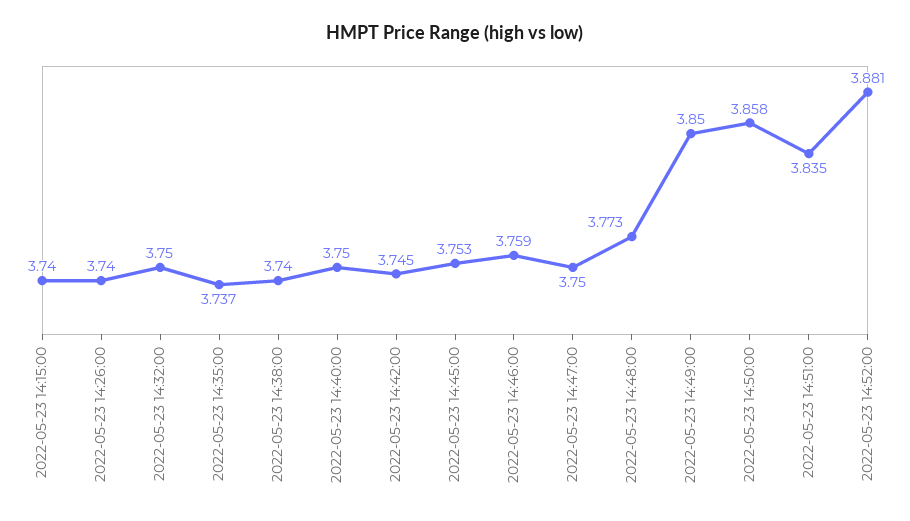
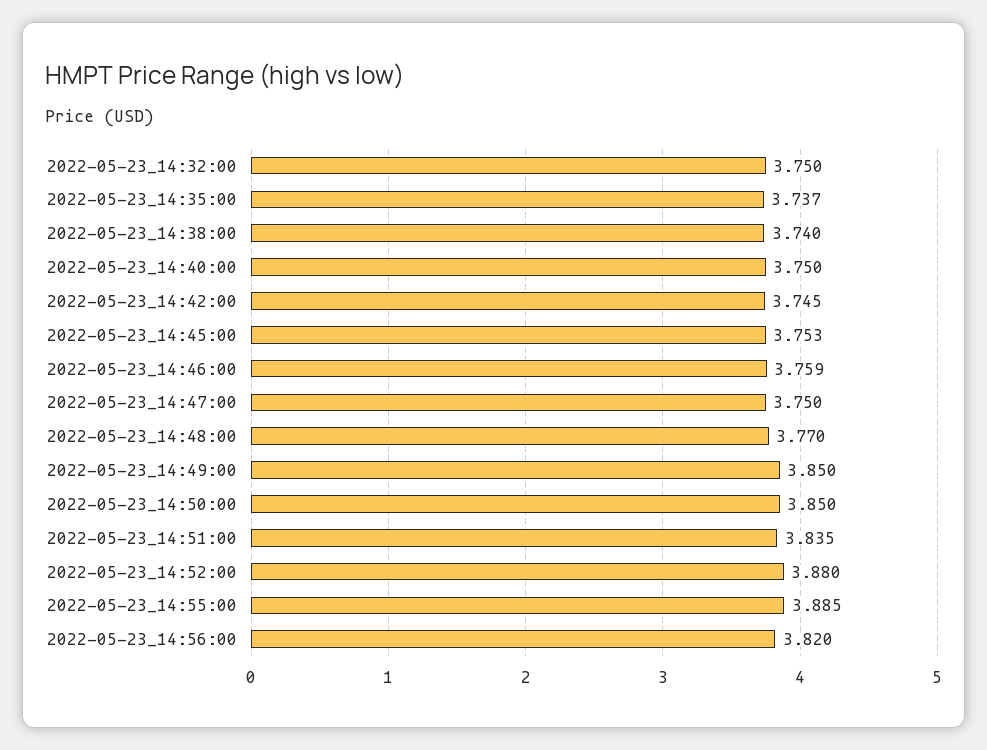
2022-05-23 14:15:00: 3.74 -> none
2022-05-23 14:26:00: 3.74 -> none
2022-05-23 14:48:00: 3.773 -> 3.77
2022-05-23 14:50:00: 3.858 -> 3.85
2022-05-23 14:52:00: 3.881 -> 3.88
2022-05-23_14:55:00: none -> 3.885
2022-05-23_14:56:00: none -> 3.82

